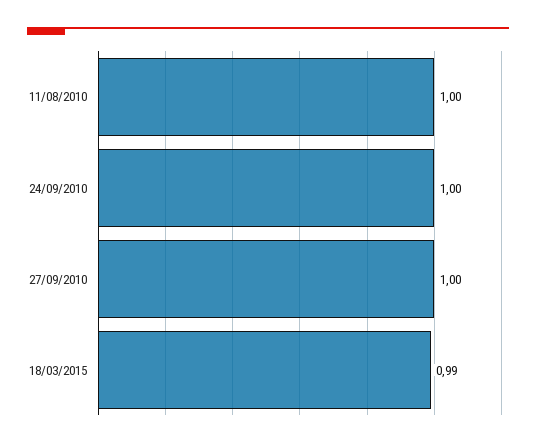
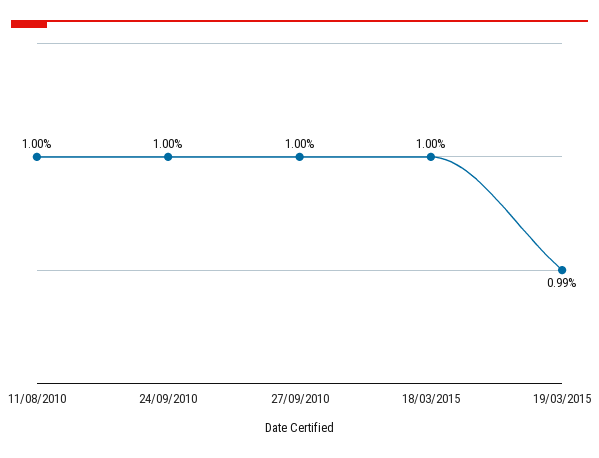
18/03/2015: 0.99 -> 1
19/03/2015: none -> 0.99

